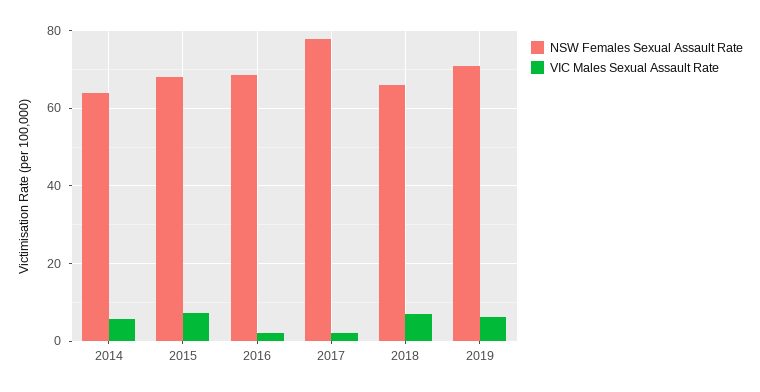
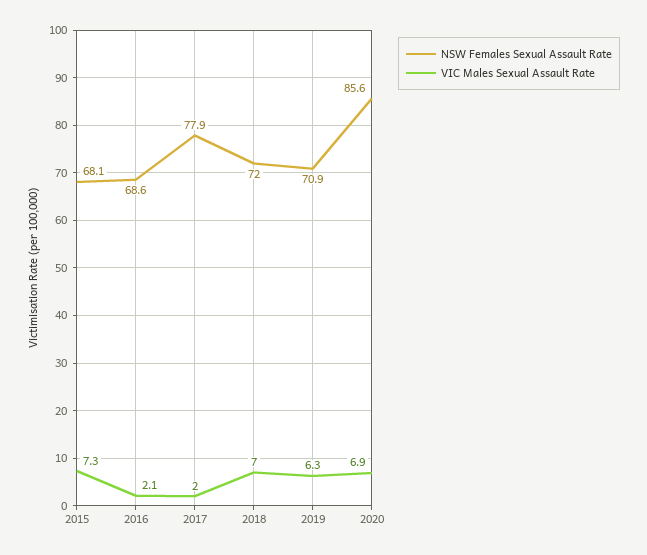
NSW Females Sexual Assault Rate, 2014: 64 -> none
VIC Males Sexual Assault Rate, 2014: 6 -> none
NSW Females Sexual Assault Rate, 2018: 66 -> 72
NSW Females Sexual Assault Rate, 2020: none -> 85.6
VIC Males Sexual Assault Rate, 2020: none -> 6.9

